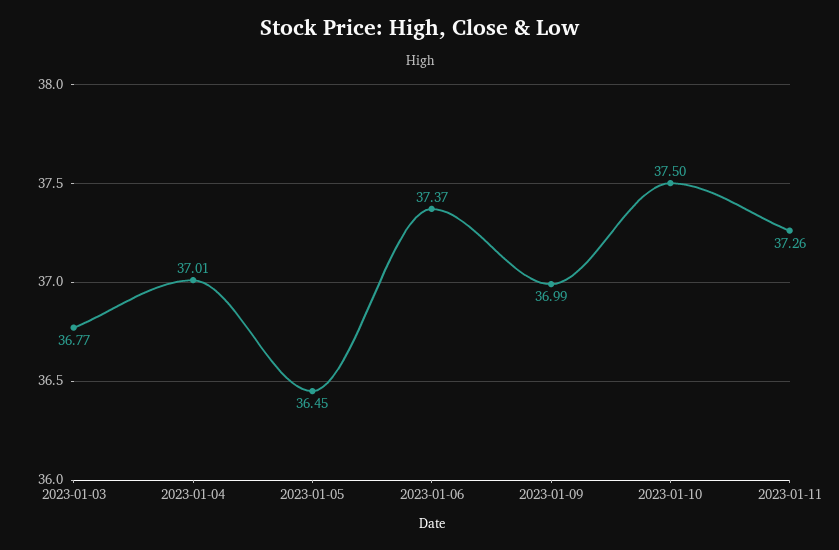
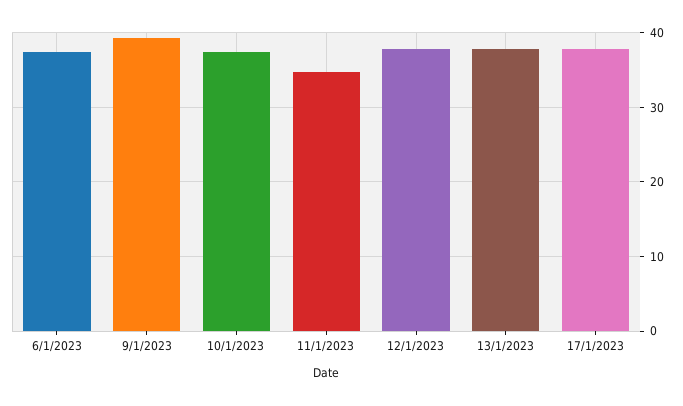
2023-01-03: 36.77 -> none
2023-01-04: 37.01 -> none
2023-01-05: 36.45 -> none
2023-01-09: 36.99 -> 39
2023-01-11: 37.26 -> 35
12/1/2023: none -> 38
13/1/2023: none -> 38
17/1/2023: none -> 38

